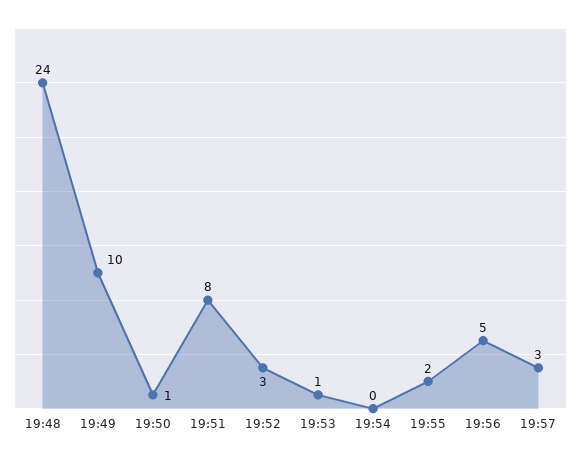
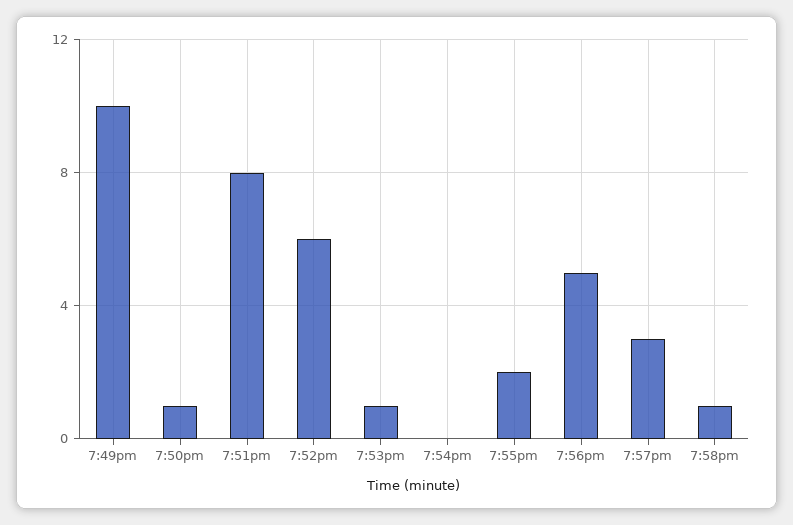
19:48: 24 -> none
19:52: 3 -> 6
7:58pm: none -> 1

